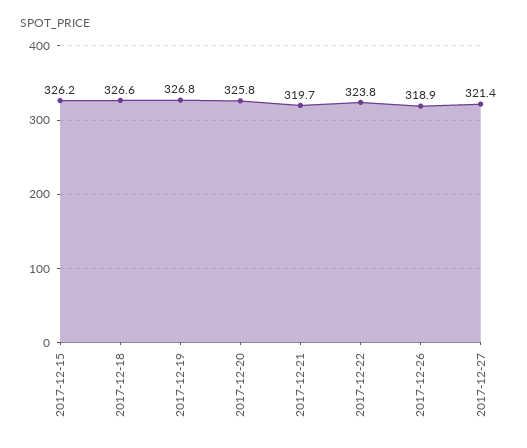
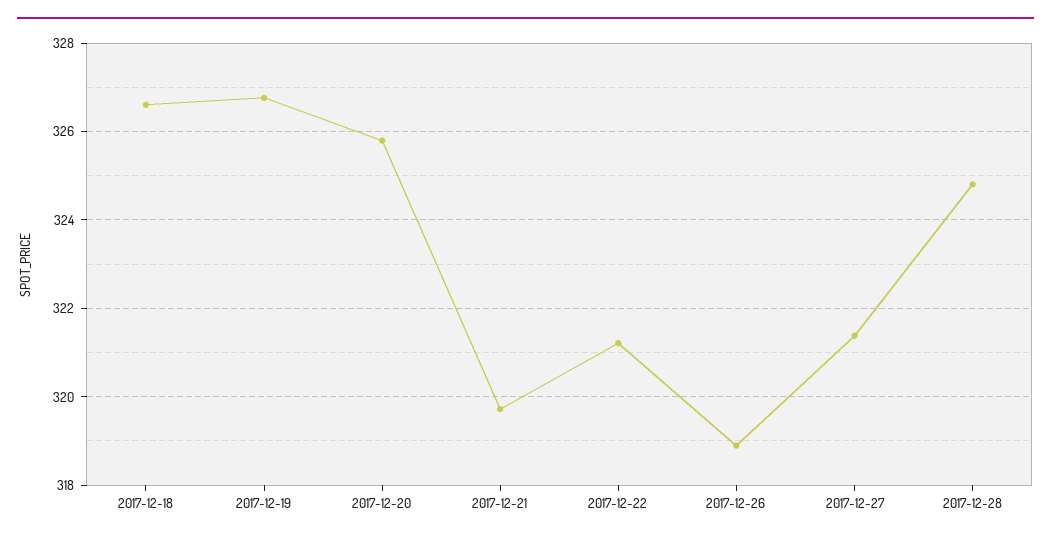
2017-12-15: 326.2 -> none
2017-12-22: 323.8 -> 321.2
2017-12-28: none -> 324.8

